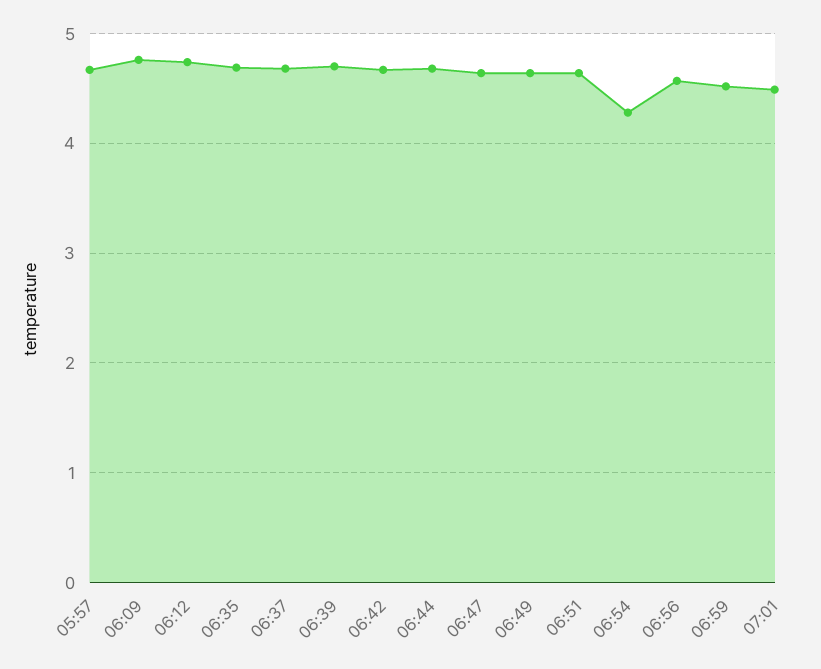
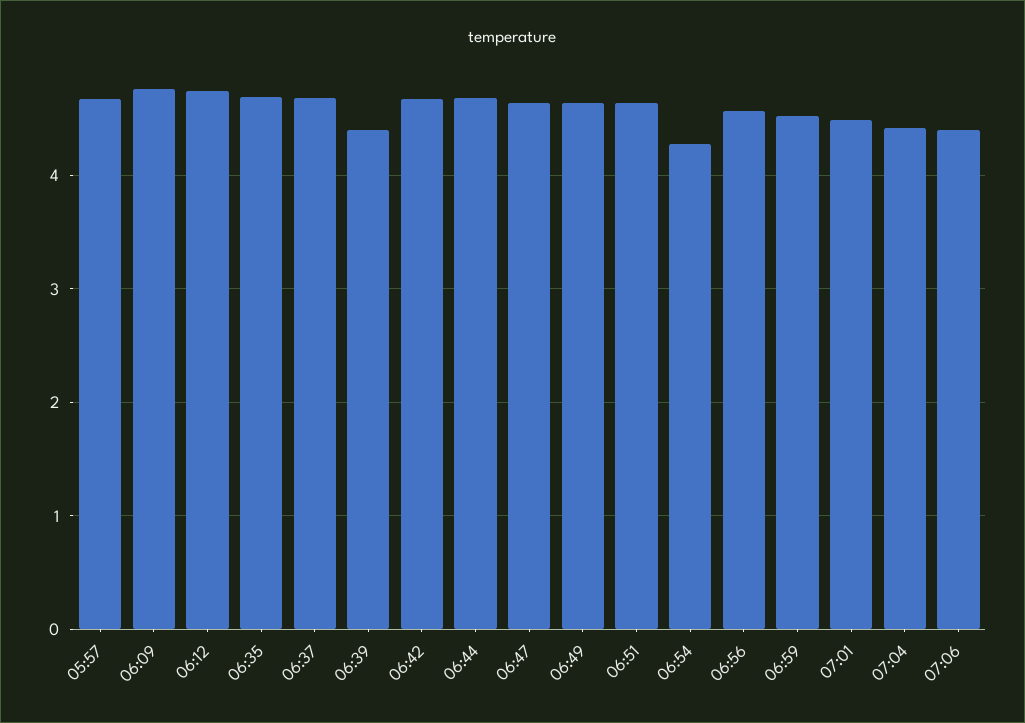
06:39: 4.7 -> 4.4
07:04: none -> 4.4
07:06: none -> 4.4

